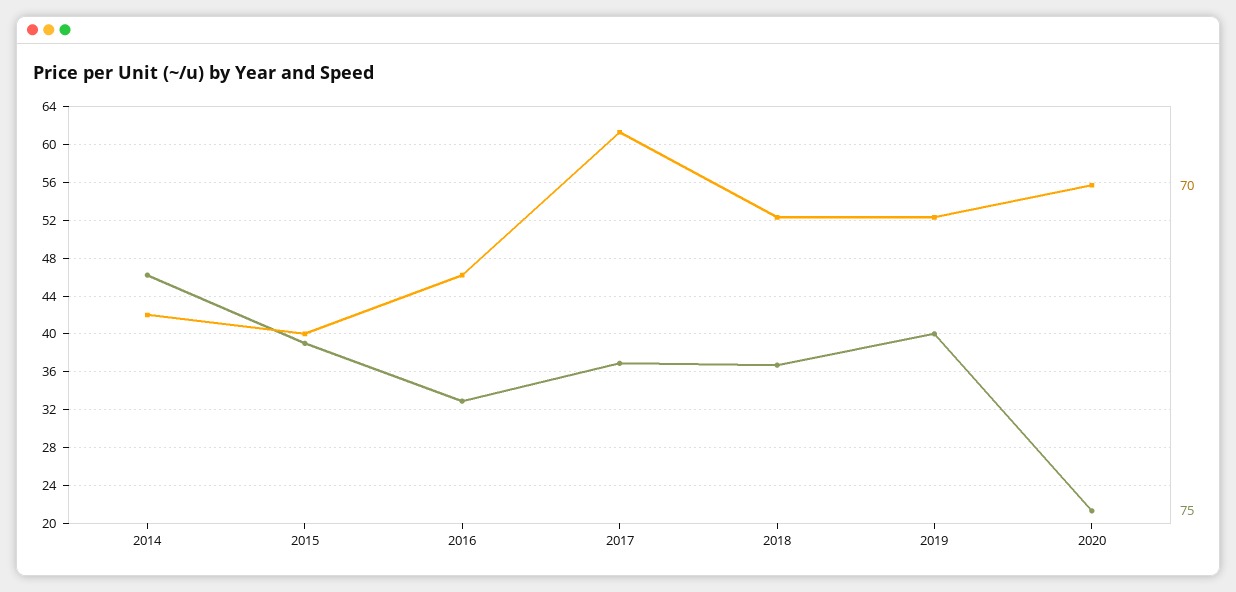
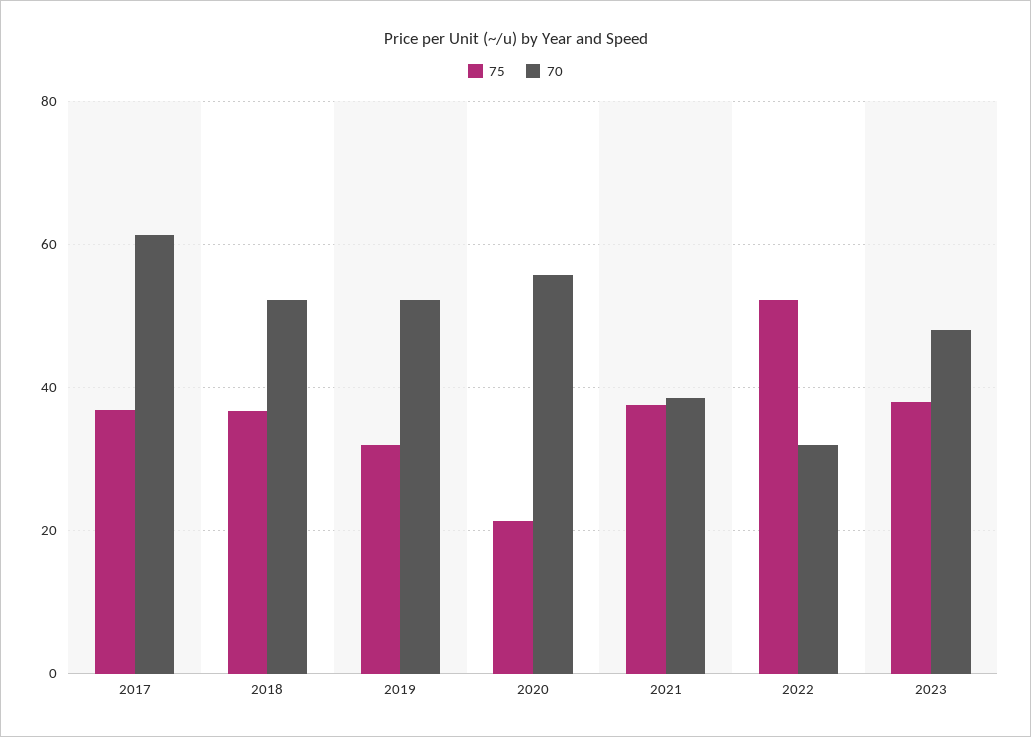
70, 2014: 42 -> none
75, 2014: 46 -> none
70, 2015: 40 -> none
75, 2015: 39 -> none
70, 2016: 46 -> none
75, 2016: 33 -> none
75, 2019: 40 -> 32
75, 2021: none -> 38
70, 2021: none -> 38
75, 2022: none -> 52
70, 2022: none -> 32
75, 2023: none -> 38
70, 2023: none -> 48

